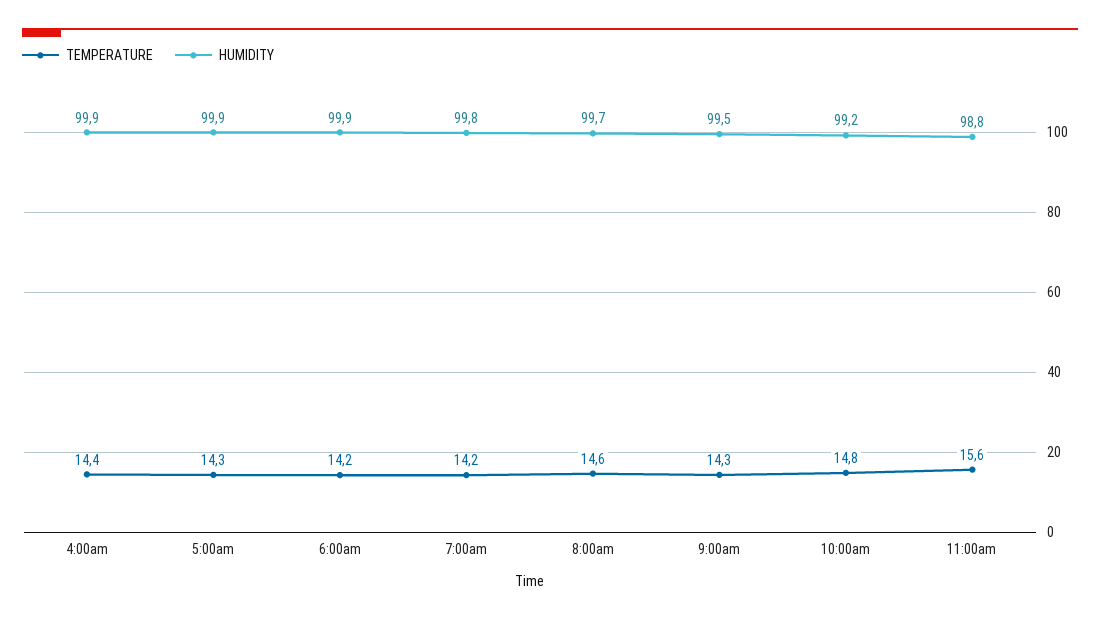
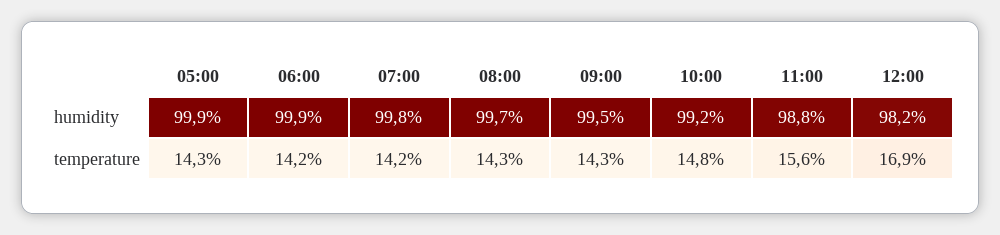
TEMPERATURE, 4:00am: 14.4 -> none
HUMIDITY, 4:00am: 99.9 -> none
TEMPERATURE, 8:00am: 14.6 -> 14.3
HUMIDITY, 12:00: none -> 98.2
TEMPERATURE, 12:00: none -> 16.9

